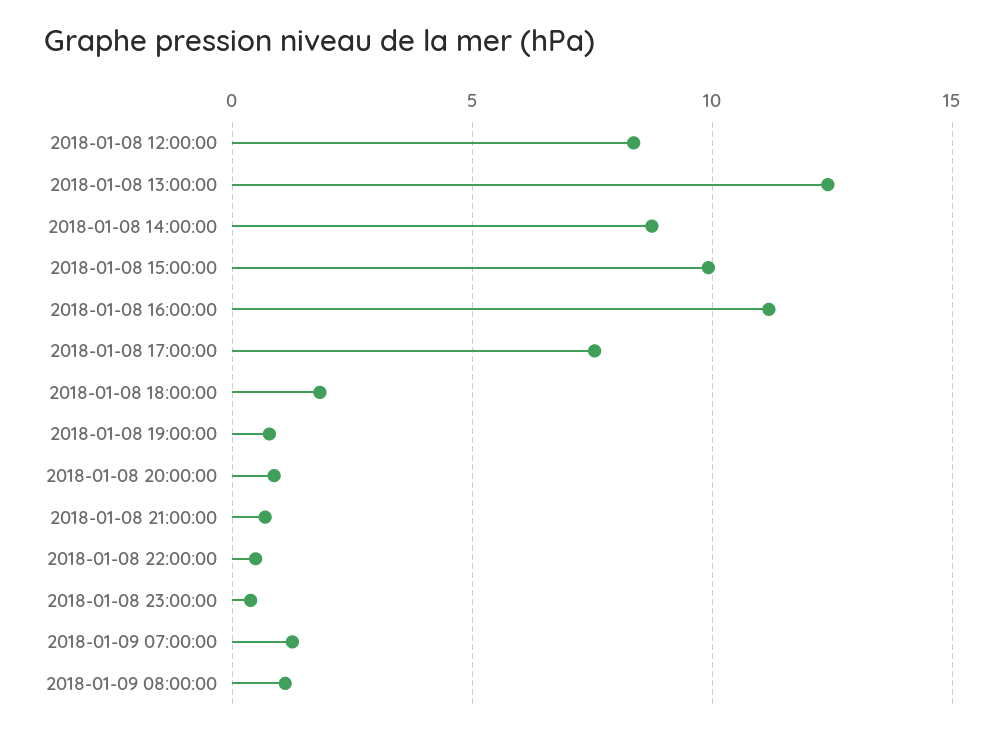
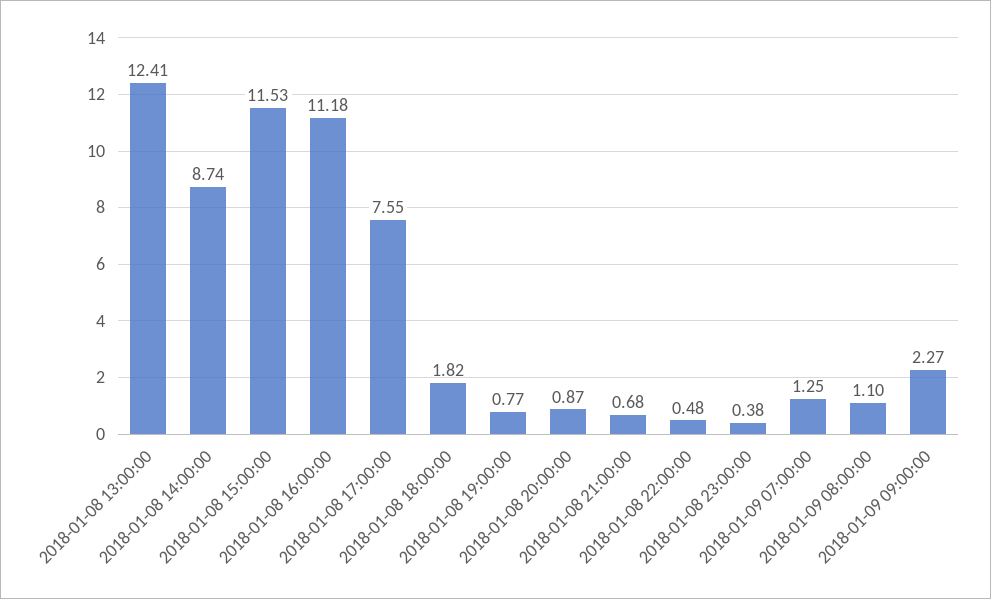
2018-01-08 12:00:00: 8.5 -> none
2018-01-08 15:00:00: 10 -> 11.53
2018-01-09 09:00:00: none -> 2.27

